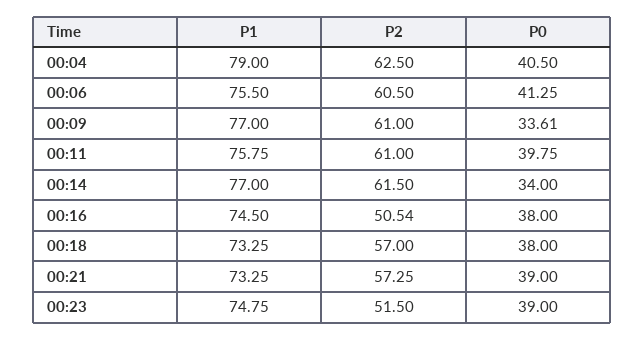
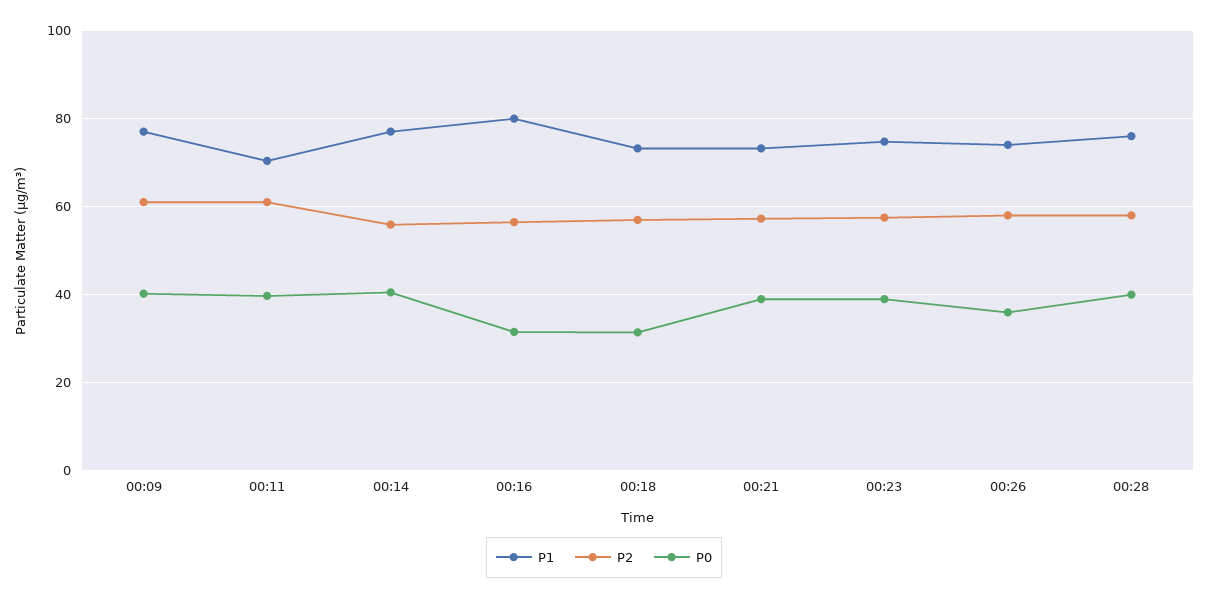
P1, 00:04: 79 -> none
P2, 00:04: 62.5 -> none
P0, 00:04: 40.5 -> none
P1, 00:06: 75.5 -> none
P2, 00:06: 60.5 -> none
P0, 00:06: 41.25 -> none
P0, 00:09: 33.61 -> 40
P1, 00:11: 75.75 -> 70
P2, 00:14: 61.5 -> 56
P0, 00:14: 34 -> 40
P1, 00:16: 74.5 -> 80
P2, 00:16: 50.54 -> 56
P0, 00:16: 38 -> 32
P0, 00:18: 38 -> 32
P2, 00:23: 51.5 -> 58
P1, 00:26: none -> 74
P2, 00:26: none -> 58
P0, 00:26: none -> 36
P1, 00:28: none -> 76
P2, 00:28: none -> 58
P0, 00:28: none -> 40

